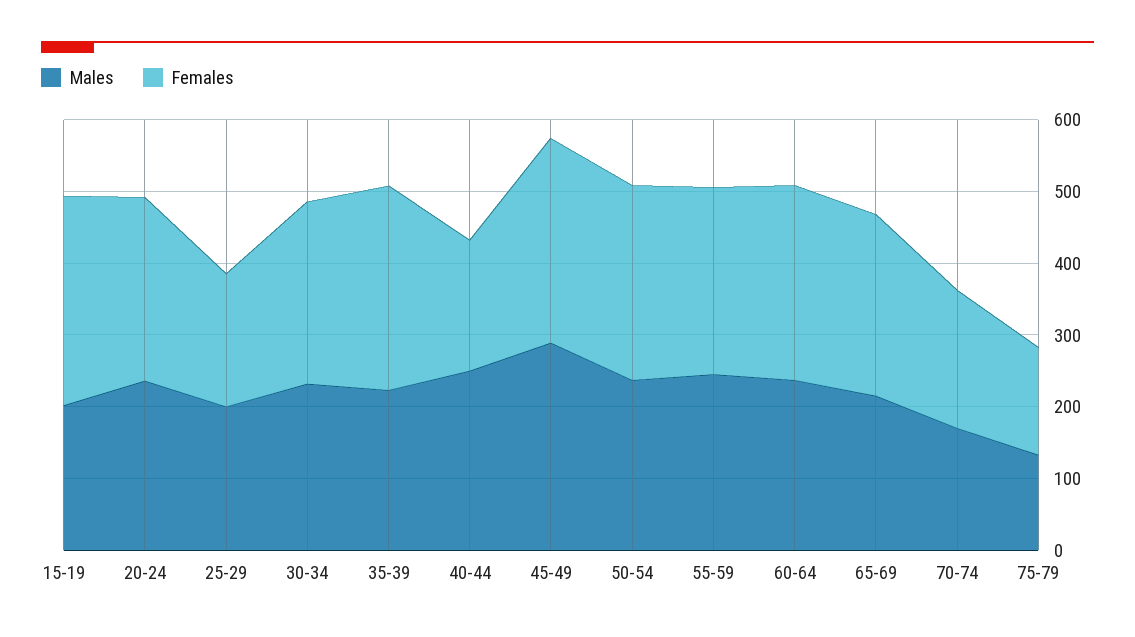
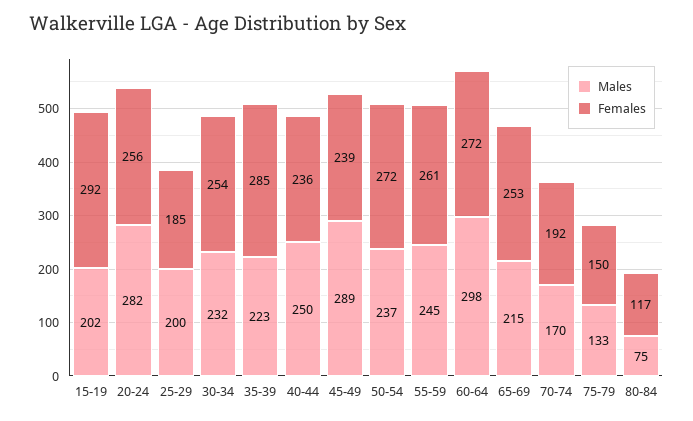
Males, 20-24: 240 -> 282
Females, 40-44: 180 -> 236
Females, 45-49: 280 -> 239
Males, 60-64: 240 -> 298
Males, 80-84: none -> 75
Females, 80-84: none -> 117

